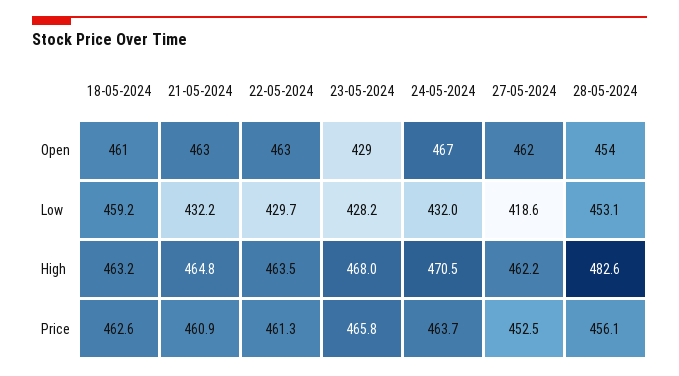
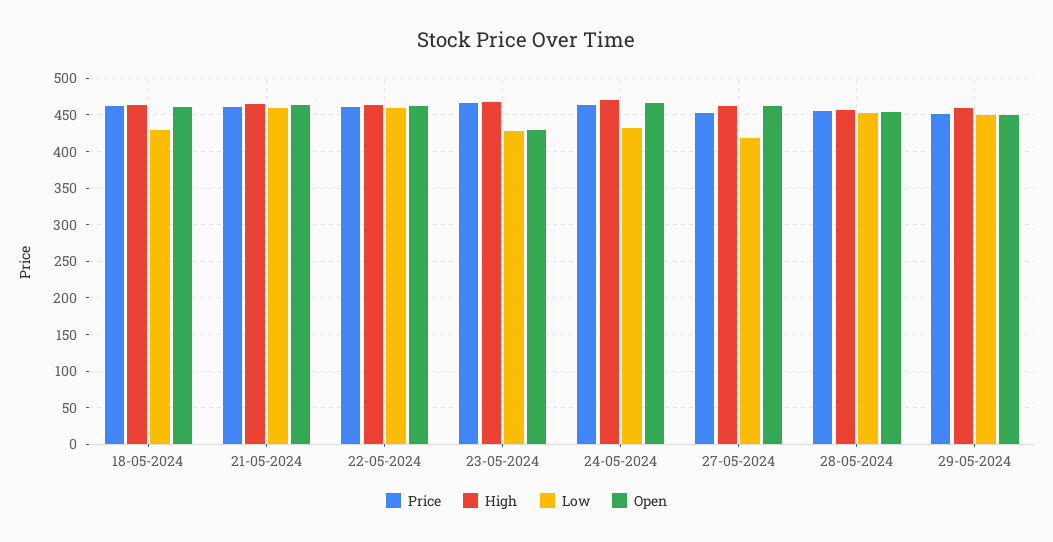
Low, 18-05-2024: 459.2 -> 430
Low, 21-05-2024: 432.2 -> 460
Low, 22-05-2024: 429.7 -> 460
High, 28-05-2024: 482.6 -> 460
Price, 29-05-2024: none -> 450
High, 29-05-2024: none -> 460
Low, 29-05-2024: none -> 450
Open, 29-05-2024: none -> 450

